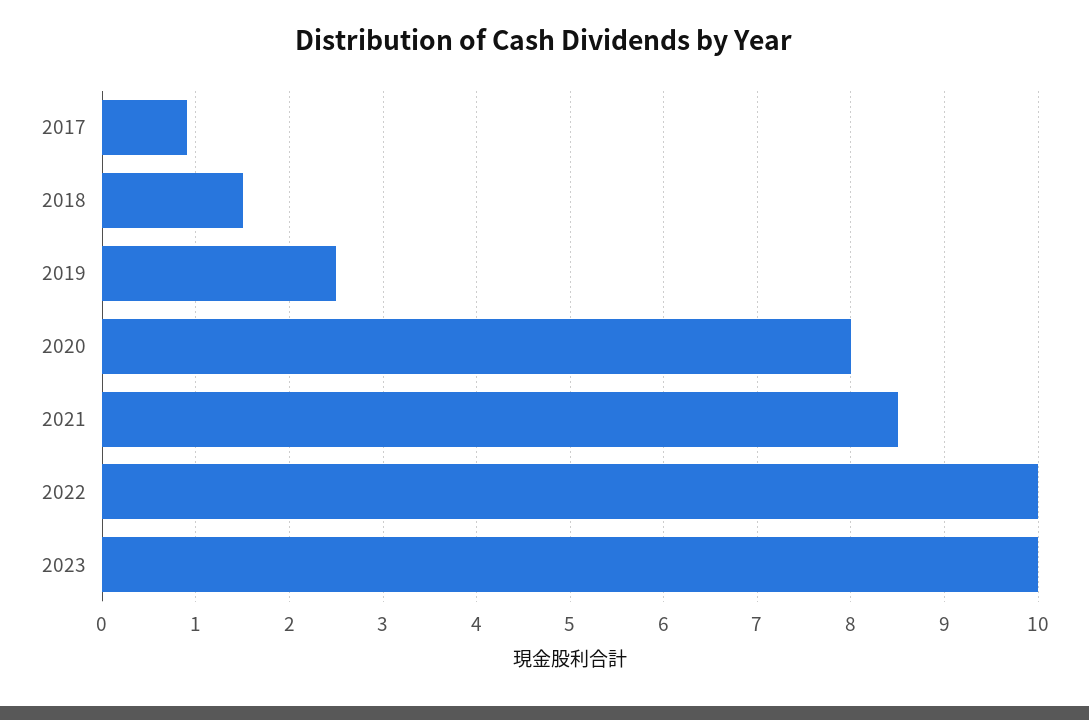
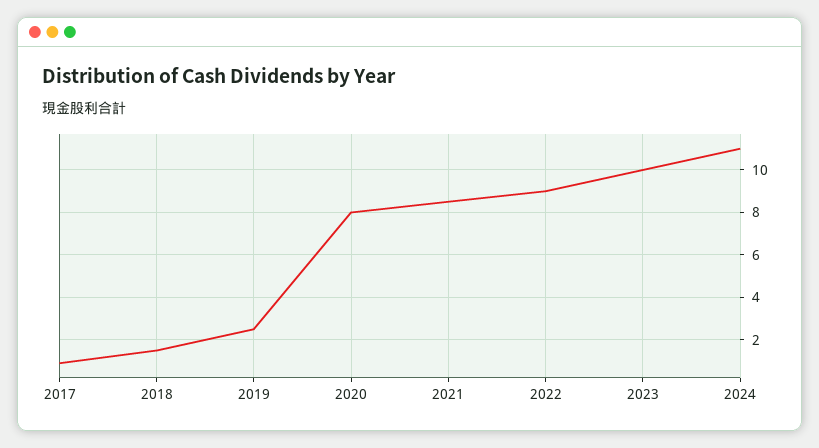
2022: 10 -> 9
2024: none -> 11

